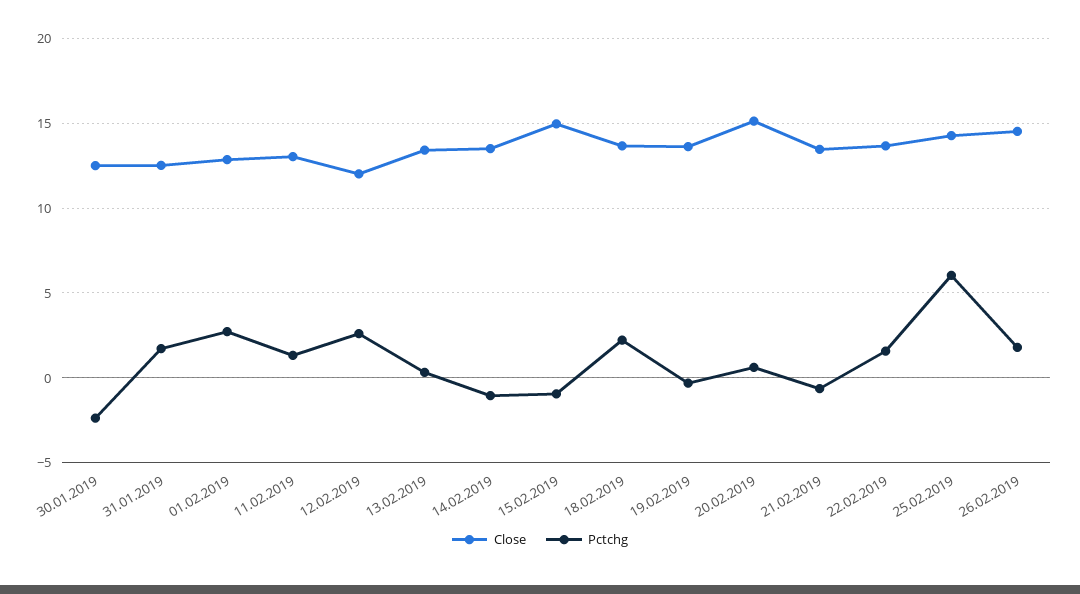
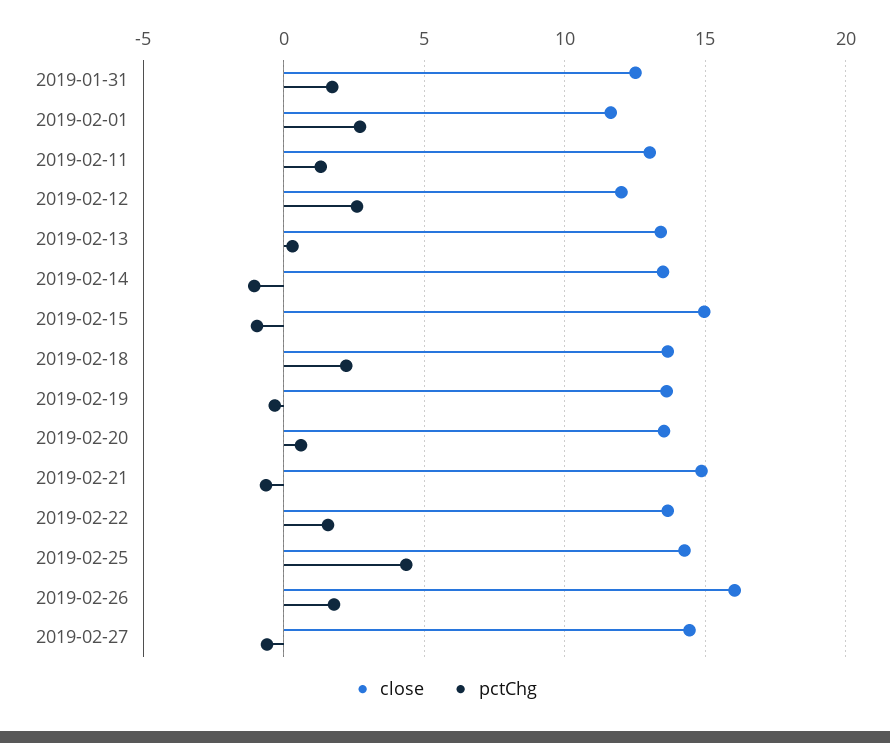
Close, 30.01.2019: 12.5 -> none
Pctchg, 30.01.2019: -2.5 -> none
Close, 01.02.2019: 13 -> 11.5
Close, 20.02.2019: 15 -> 13.5
Close, 21.02.2019: 13.5 -> 15
Pctchg, 25.02.2019: 6 -> 4.5
Close, 26.02.2019: 14.5 -> 16
Close, 2019-02-27: none -> 14.5
Pctchg, 2019-02-27: none -> -0.5

